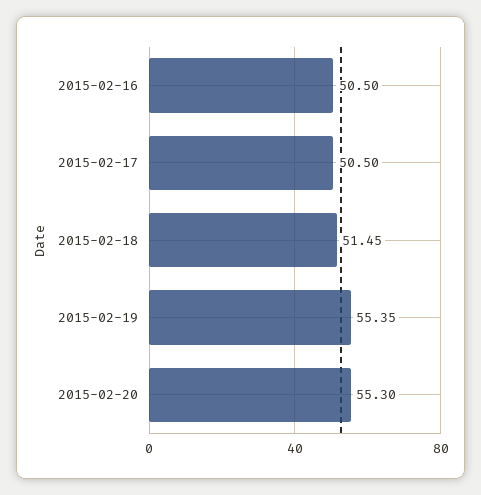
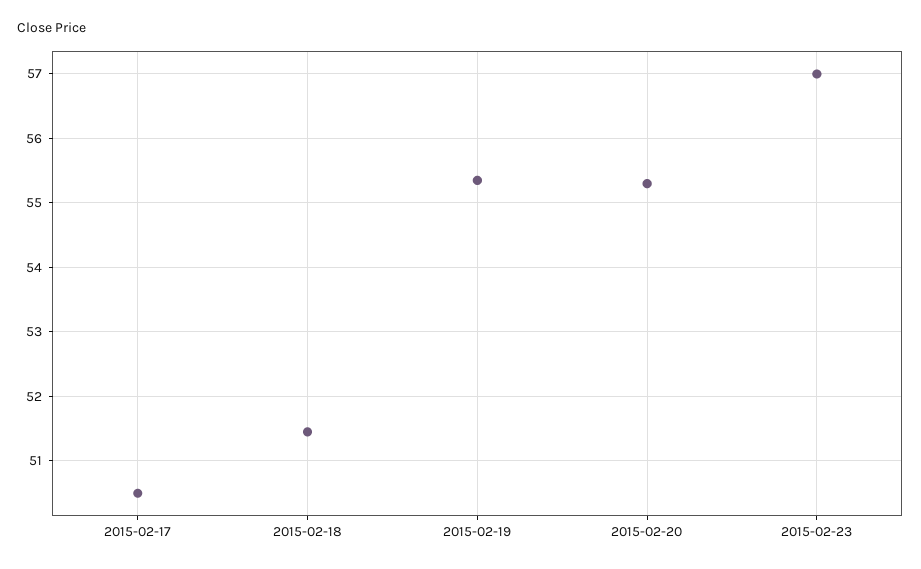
2015-02-16: 50.5 -> none
2015-02-23: none -> 57

